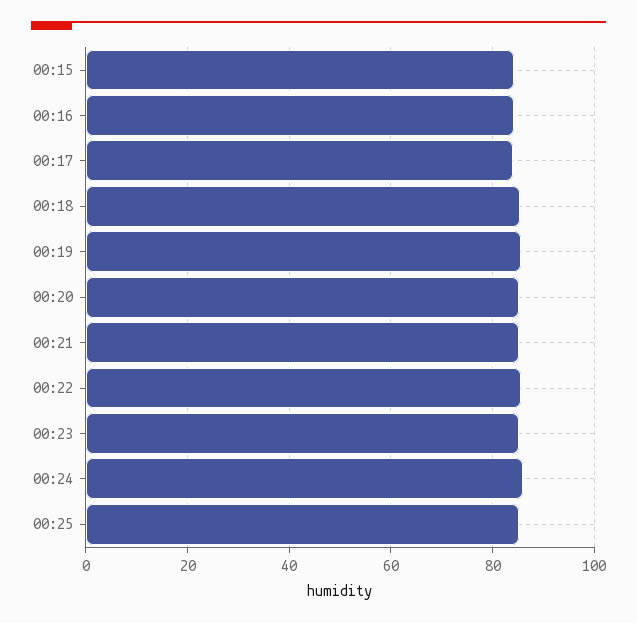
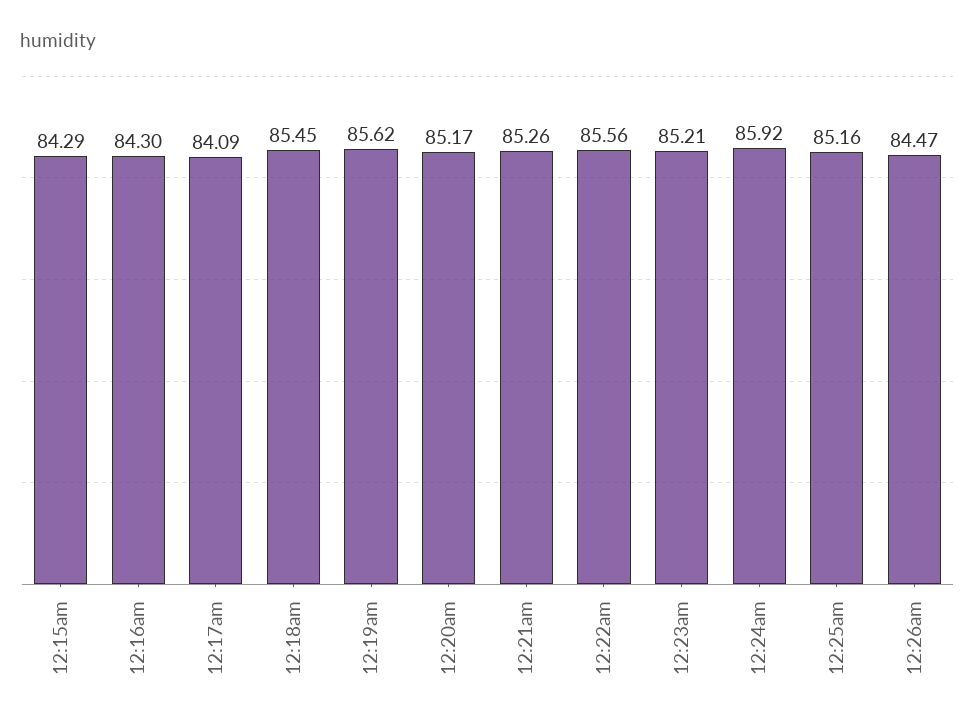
12:26am: none -> 84.47

